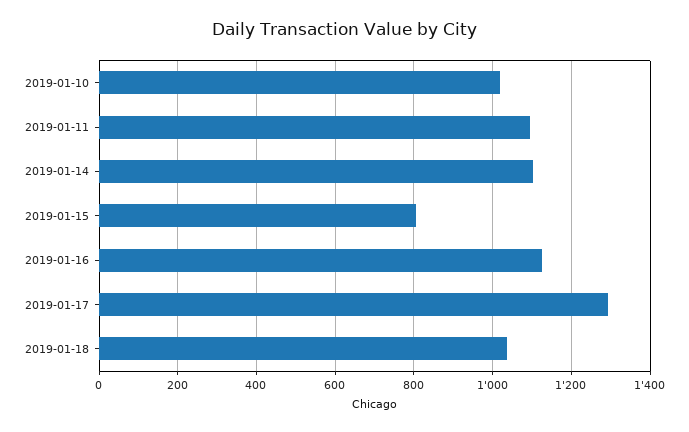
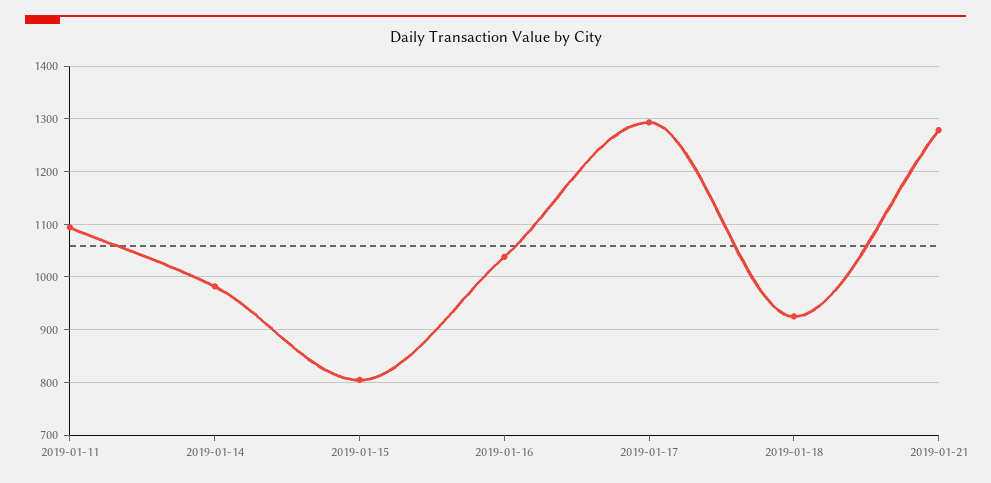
2019-01-10: 1020 -> none
2019-01-14: 1100 -> 980
2019-01-16: 1120 -> 1040
2019-01-18: 1040 -> 920
2019-01-21: none -> 1280

